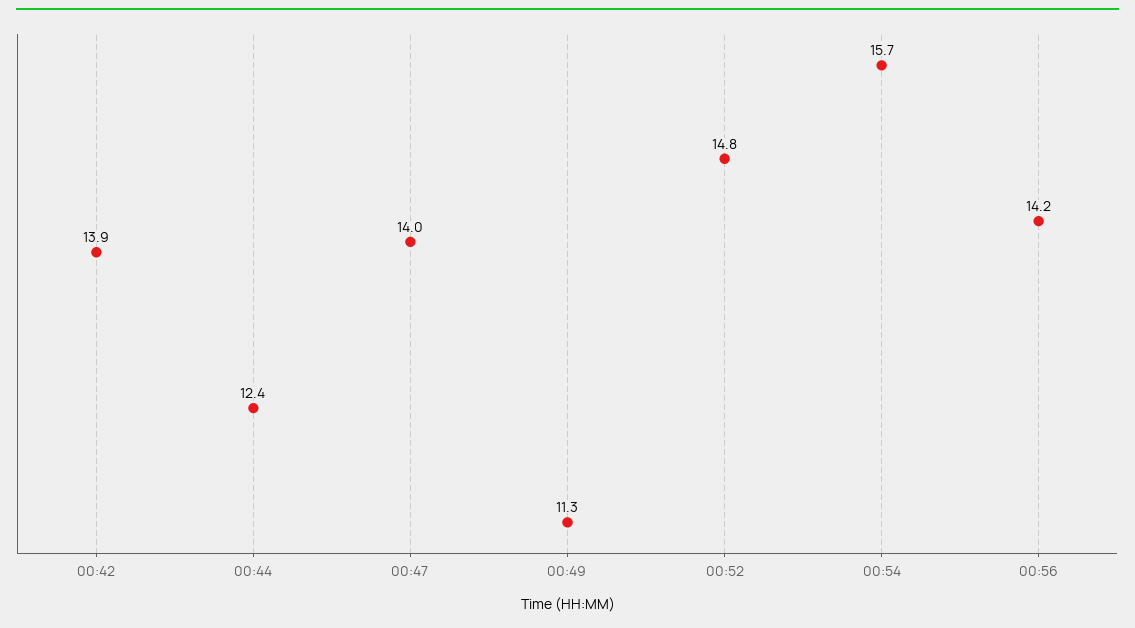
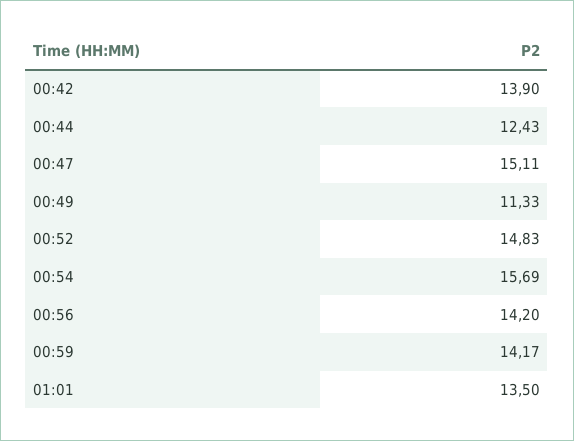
00:47: 14 -> 15.11
00:59: none -> 14.17
01:01: none -> 13.5

